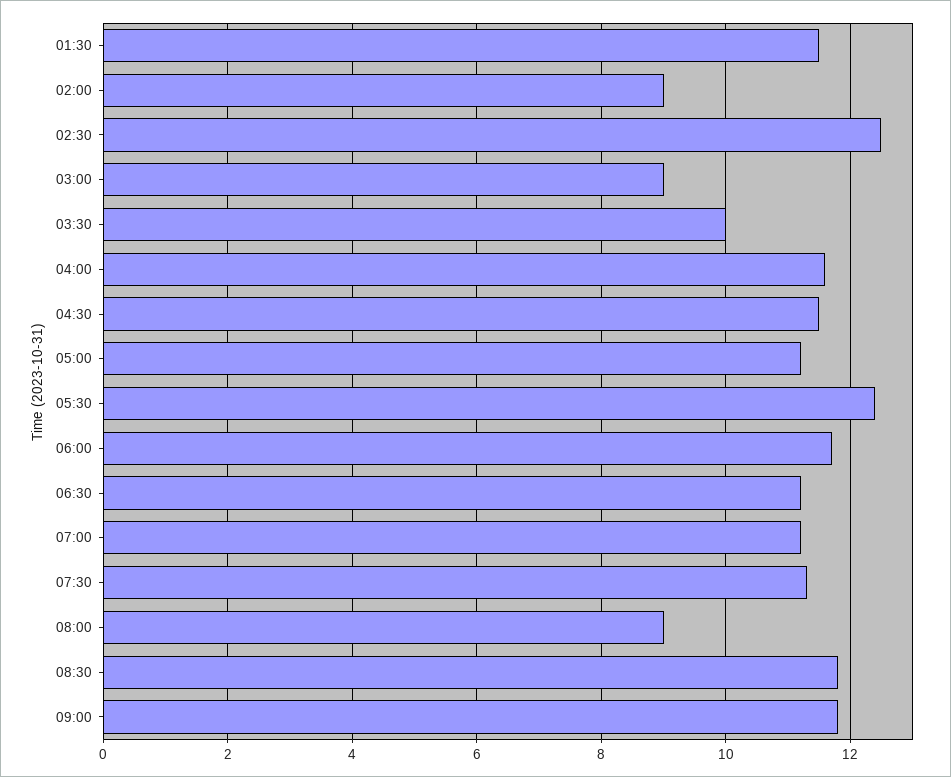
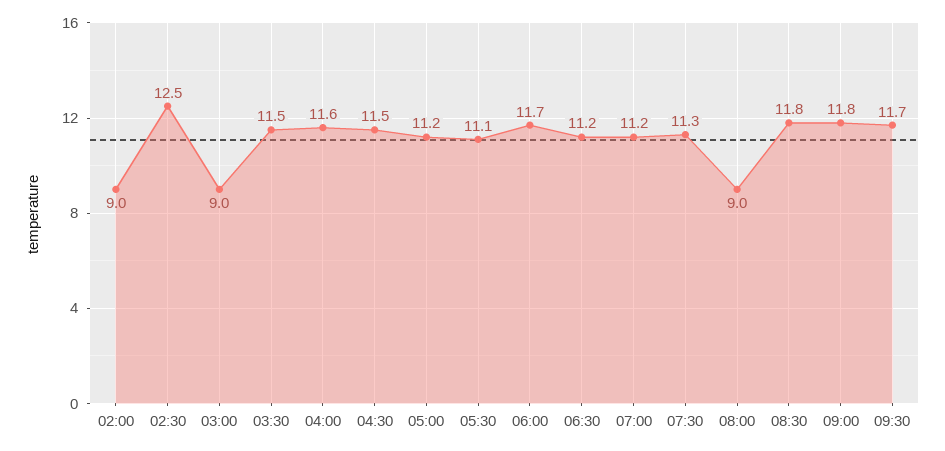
01:30: 11.5 -> none
03:30: 10 -> 11.5
05:30: 12.5 -> 11.1
09:30: none -> 11.7

